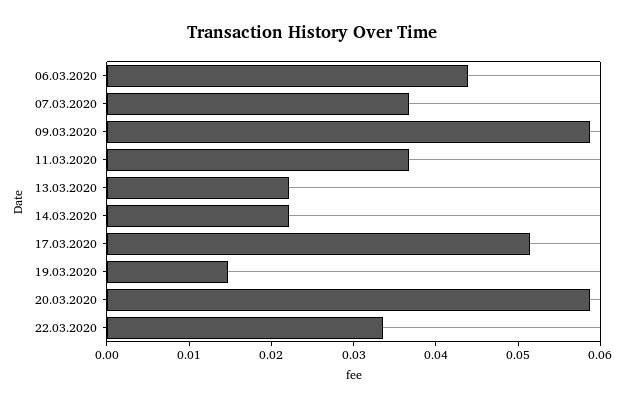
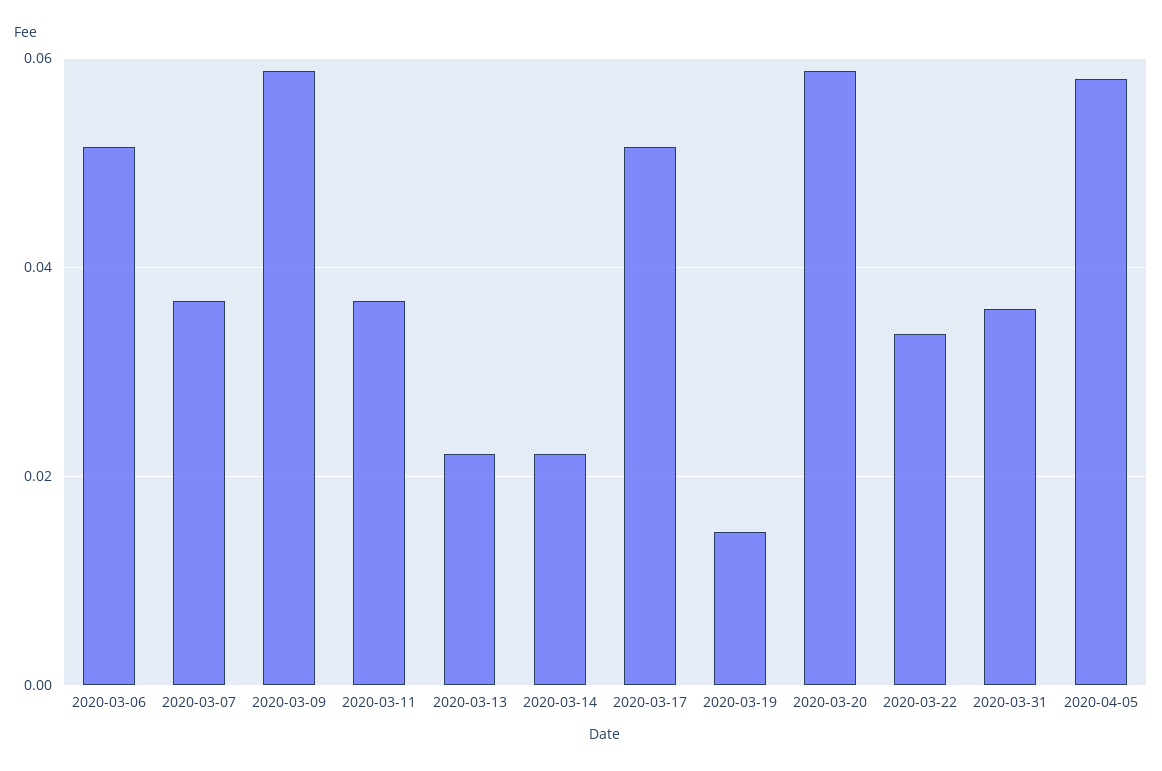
06.03.2020: 0.044 -> 0.052
2020-03-31: none -> 0.036
2020-04-05: none -> 0.058

